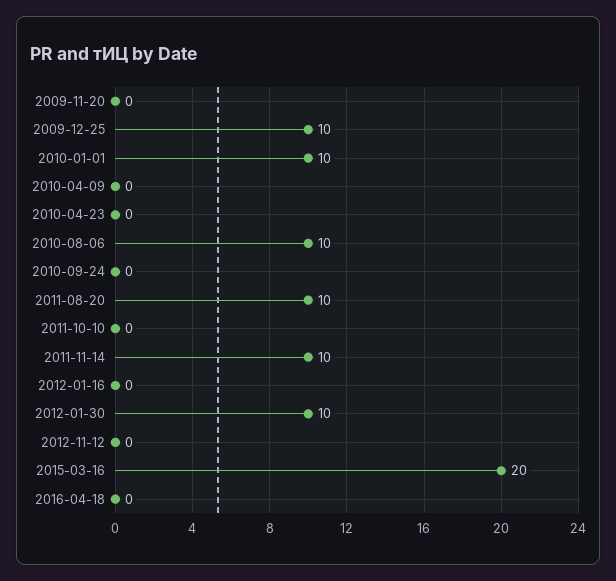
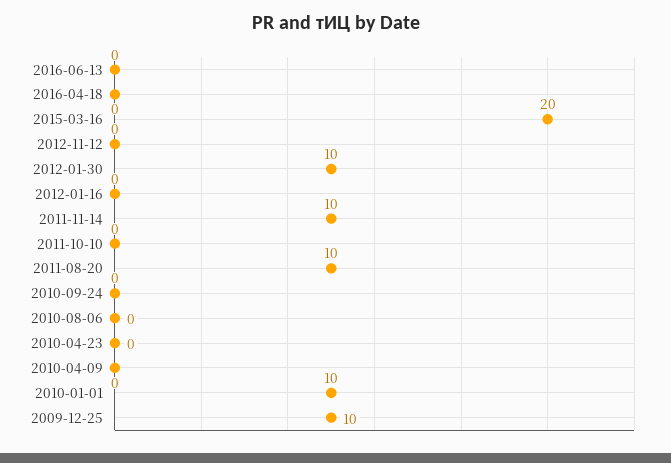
2009-11-20: 0 -> none
2010-08-06: 10 -> 0
2016-06-13: none -> 0

